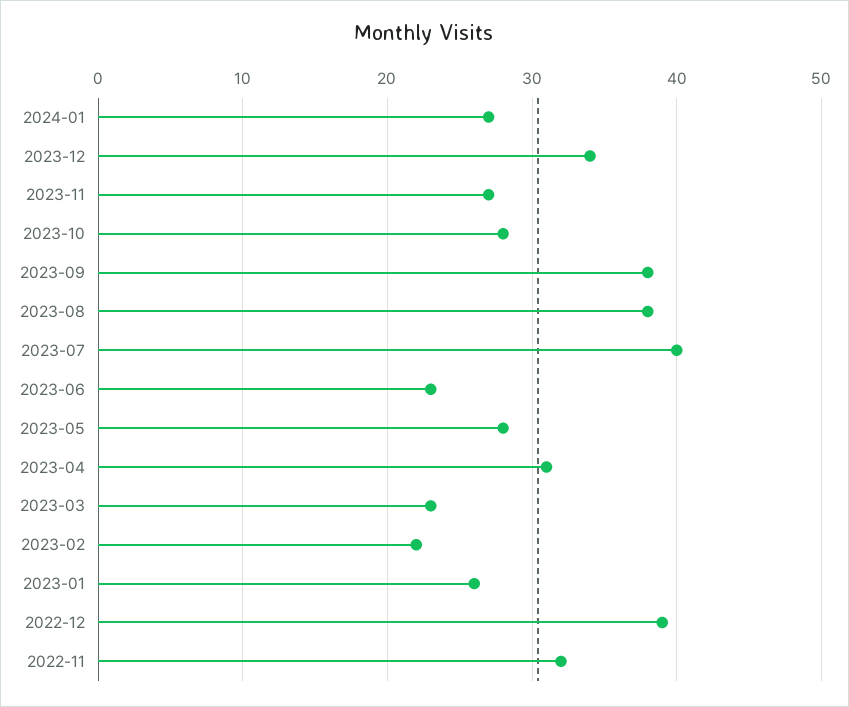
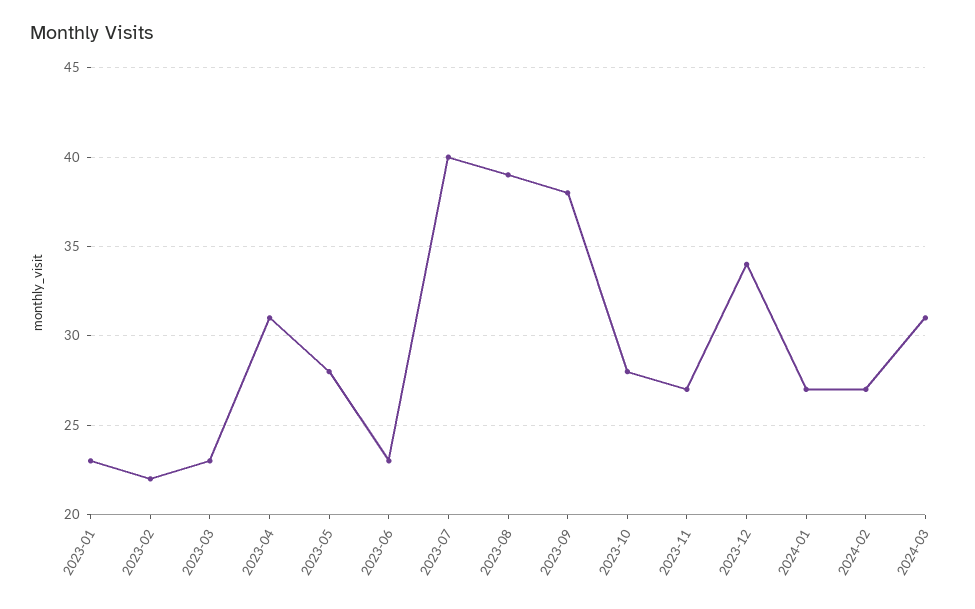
2023-08: 38 -> 39
2023-01: 26 -> 23
2022-12: 39 -> none
2022-11: 32 -> none
2024-02: none -> 27
2024-03: none -> 31

